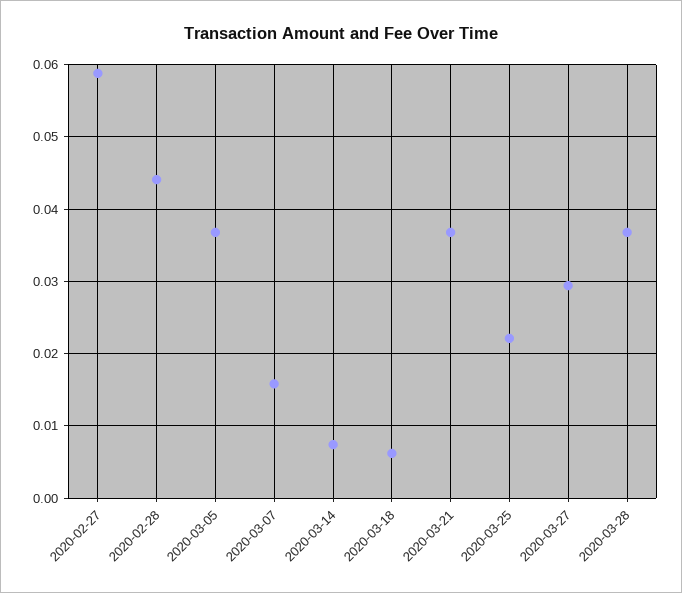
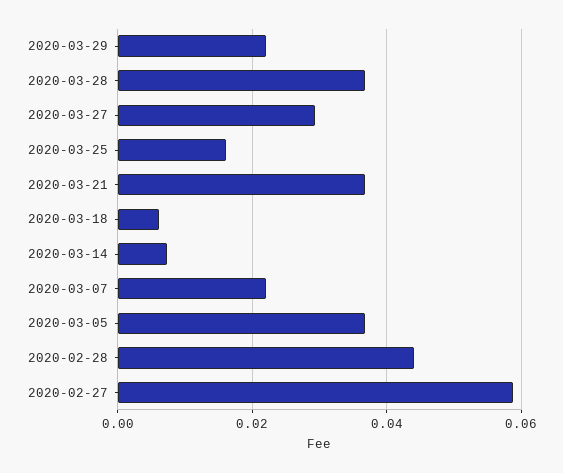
2020-03-07: 0.016 -> 0.022
2020-03-25: 0.022 -> 0.016
2020-03-29: none -> 0.022

